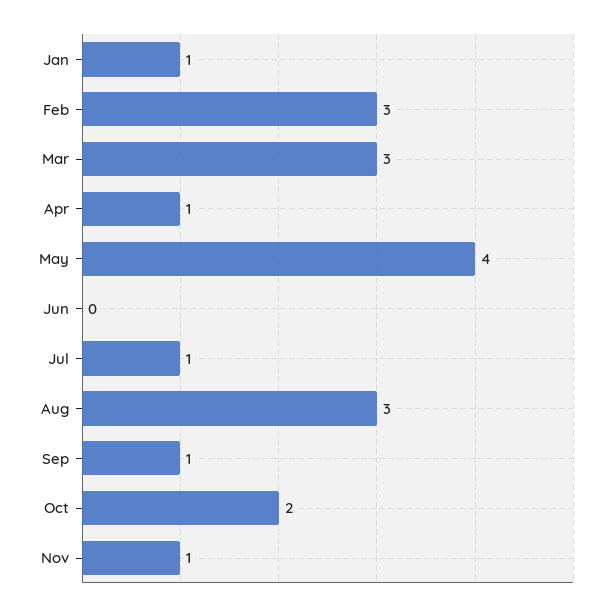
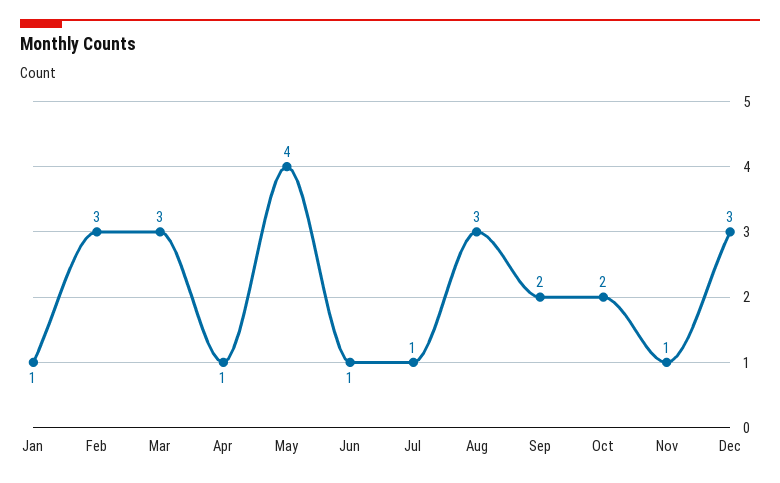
Jun: 0 -> 1
Sep: 1 -> 2
Dec: none -> 3

